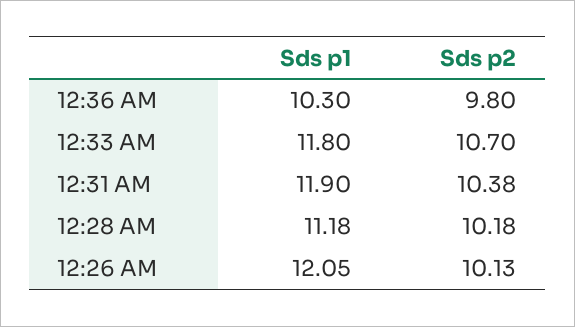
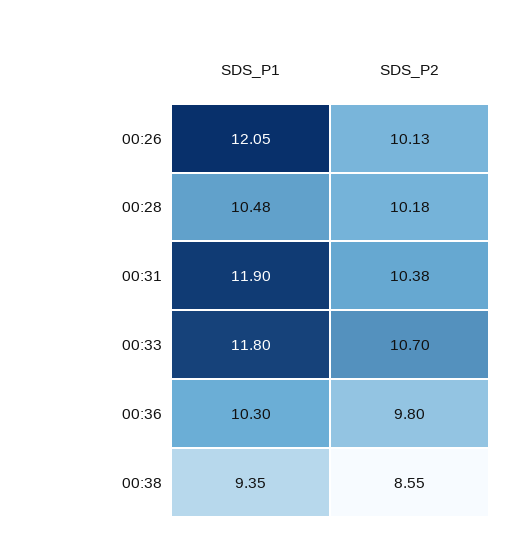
Sds p1, 12:28 AM: 11.18 -> 10.48
Sds p1, 00:38: none -> 9.35
Sds p2, 00:38: none -> 8.55

